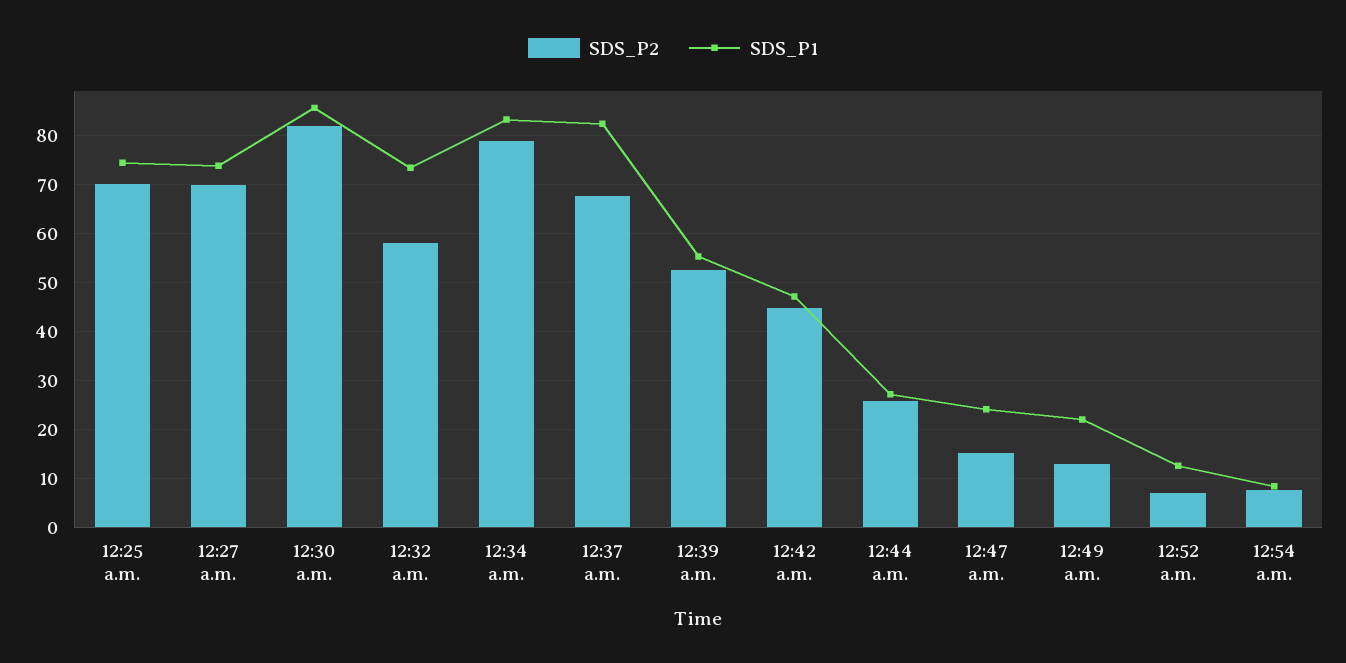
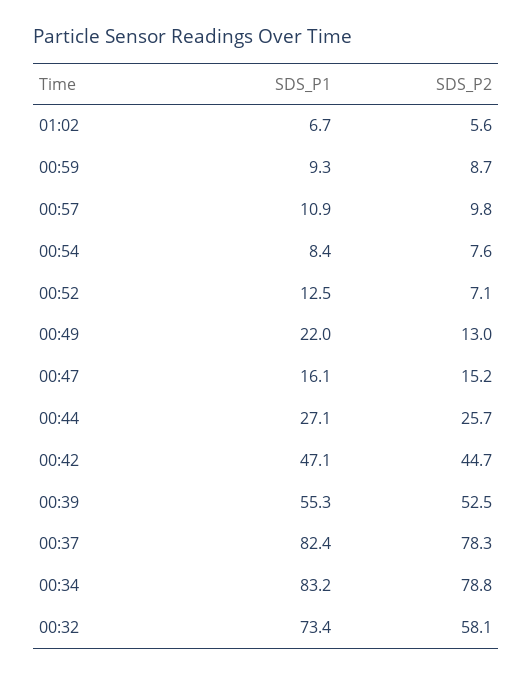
SDS_P2, 12:25 a.m.: 70 -> none
SDS_P1, 12:25 a.m.: 74 -> none
SDS_P2, 12:27 a.m.: 70 -> none
SDS_P1, 12:27 a.m.: 74 -> none
SDS_P2, 12:30 a.m.: 82 -> none
SDS_P1, 12:30 a.m.: 86 -> none
SDS_P2, 12:37 a.m.: 68 -> 78.3
SDS_P1, 12:47 a.m.: 24 -> 16.1
SDS_P1, 01:02: none -> 6.7
SDS_P2, 01:02: none -> 5.6
SDS_P1, 00:59: none -> 9.3
SDS_P2, 00:59: none -> 8.7
SDS_P1, 00:57: none -> 10.9
SDS_P2, 00:57: none -> 9.8

